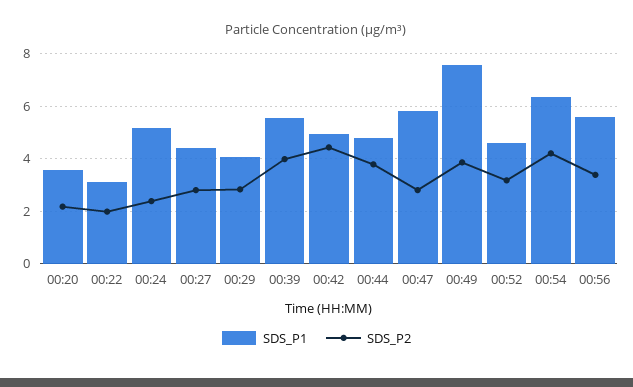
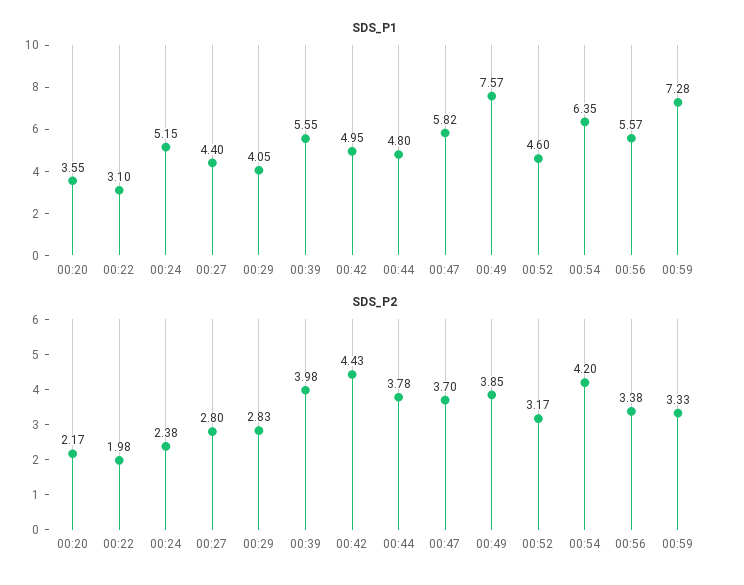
SDS_P2, 00:47: 2.75 -> 3.7
SDS_P1, 00:59: none -> 7.28
SDS_P2, 00:59: none -> 3.33

